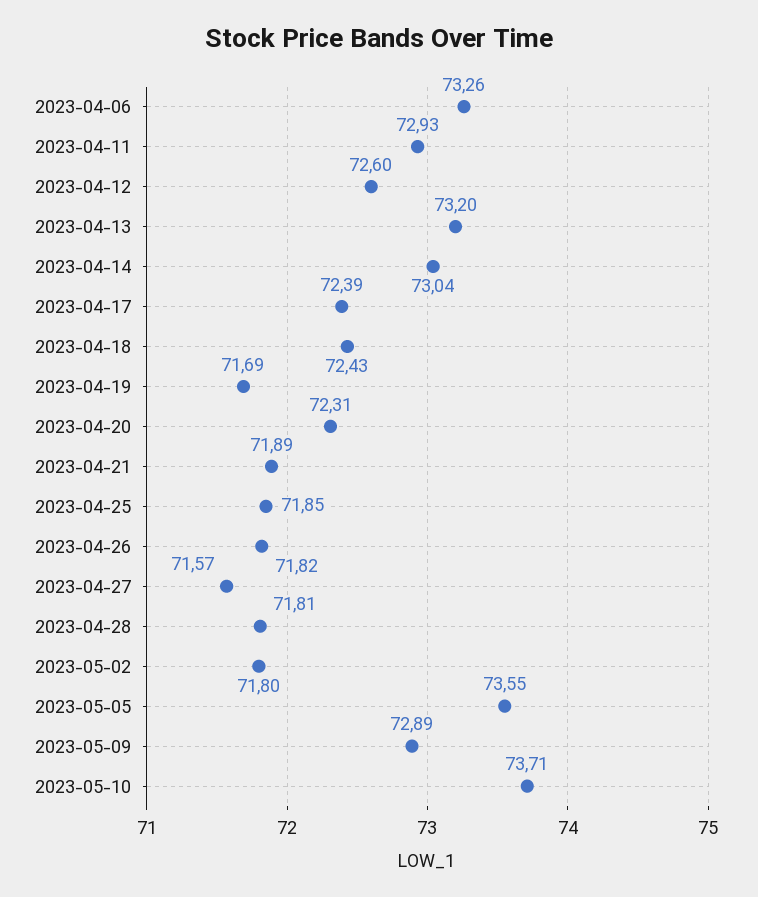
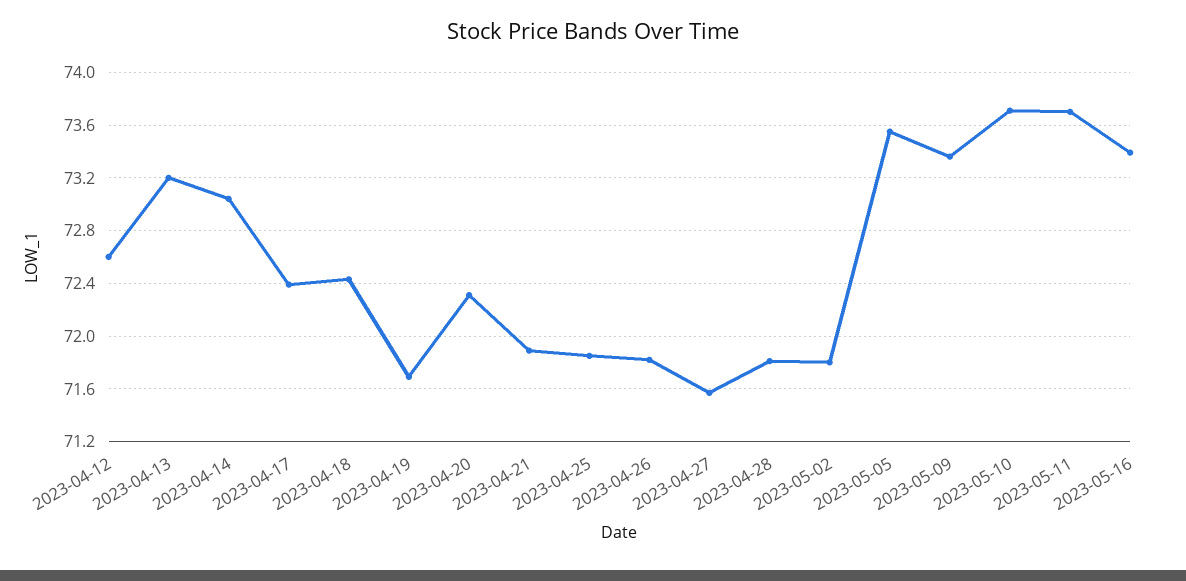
2023-04-06: 73.26 -> none
2023-04-11: 72.93 -> none
2023-05-09: 72.89 -> 73.35
2023-05-11: none -> 73.7
2023-05-16: none -> 73.4

